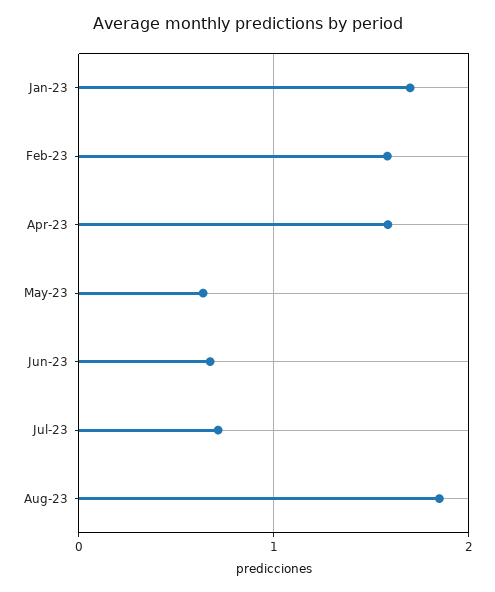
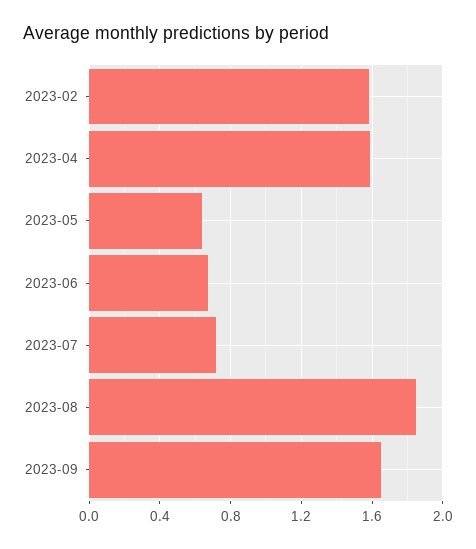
Jan-23: 1.7 -> none
2023-09: none -> 1.65

